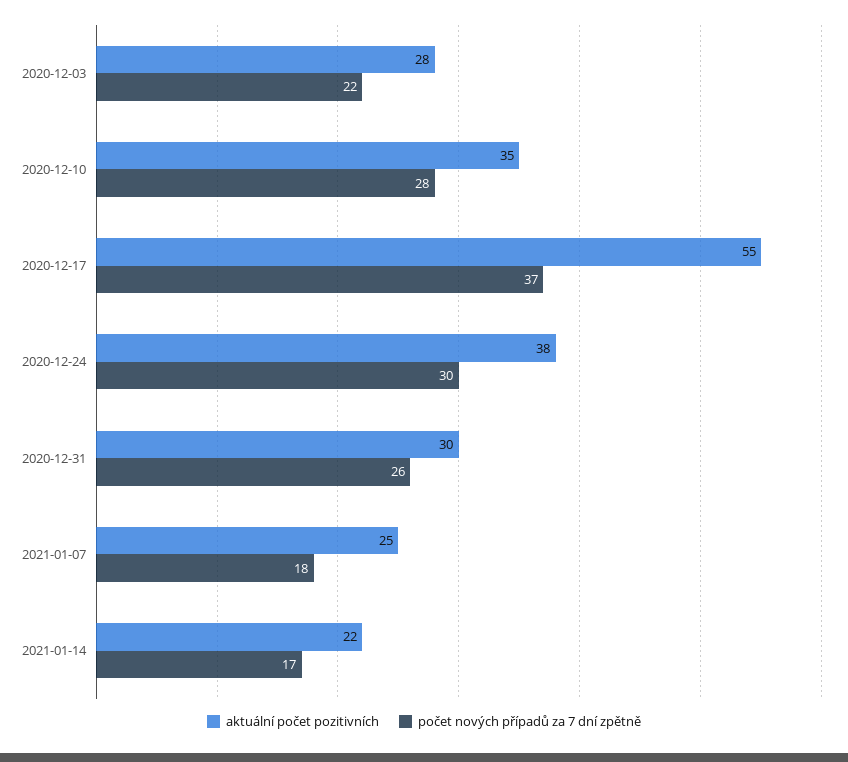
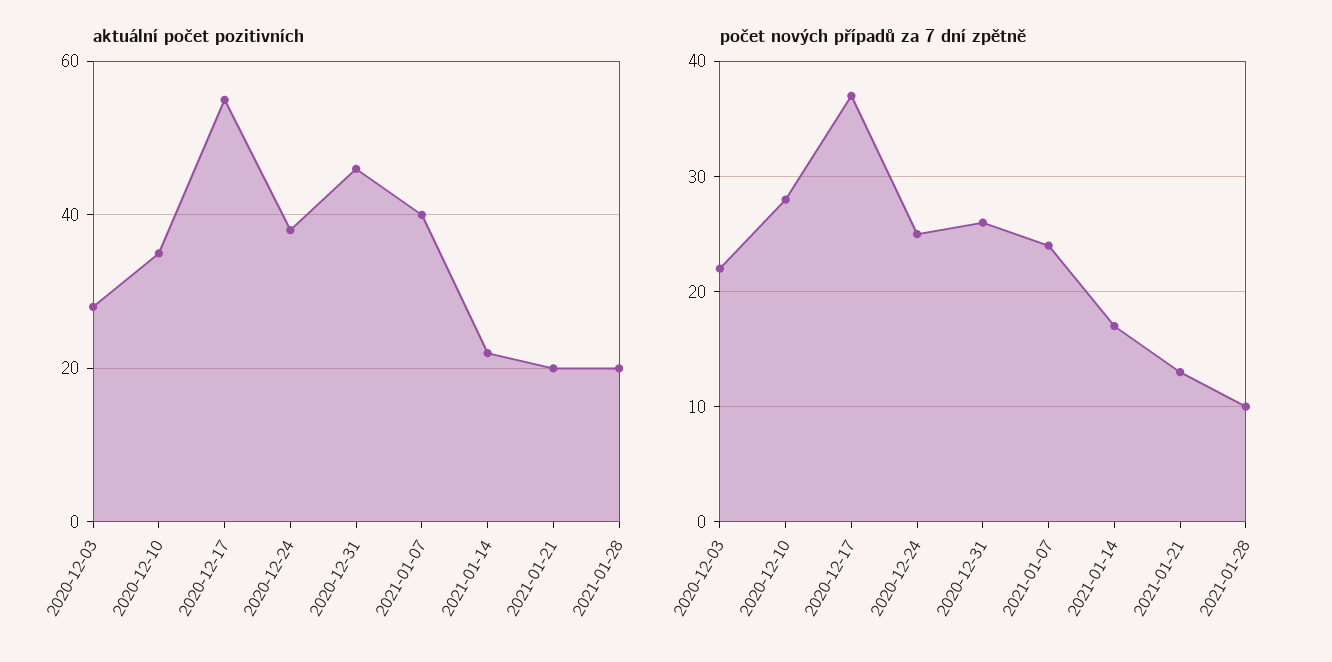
počet nových případů za 7 dní zpětně, 2020-12-24: 30 -> 25
aktuální počet pozitivních, 2020-12-31: 30 -> 45
aktuální počet pozitivních, 2021-01-07: 25 -> 40
počet nových případů za 7 dní zpětně, 2021-01-07: 18 -> 24
aktuální počet pozitivních, 2021-01-21: none -> 20
aktuální počet pozitivních, 2021-01-28: none -> 20
počet nových případů za 7 dní zpětně, 2021-01-21: none -> 13
počet nových případů za 7 dní zpětně, 2021-01-28: none -> 10

